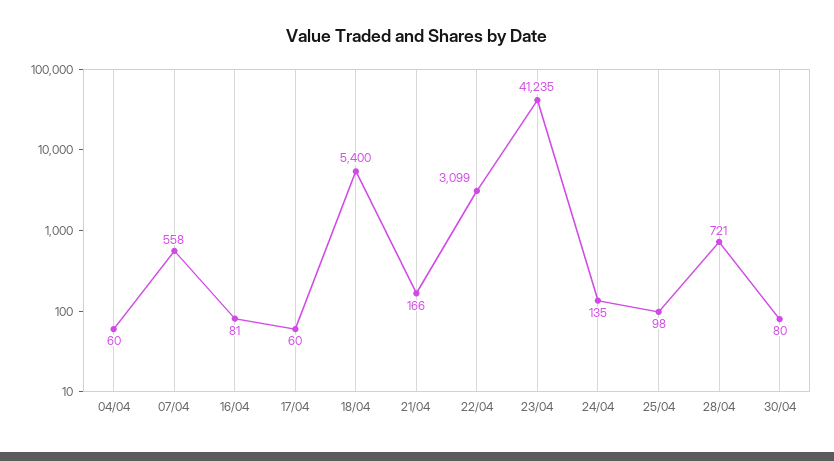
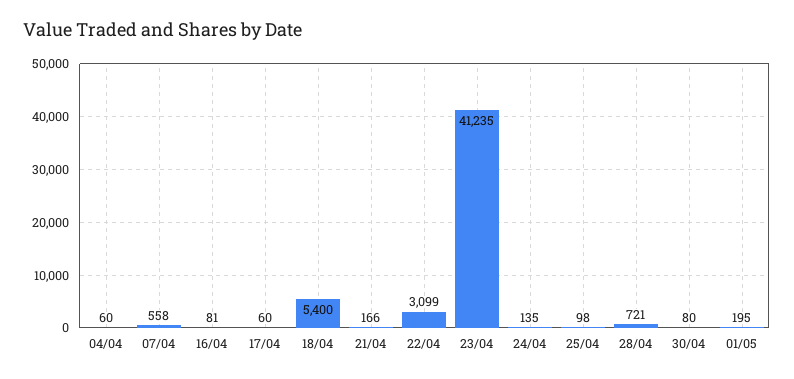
01/05: none -> 195

